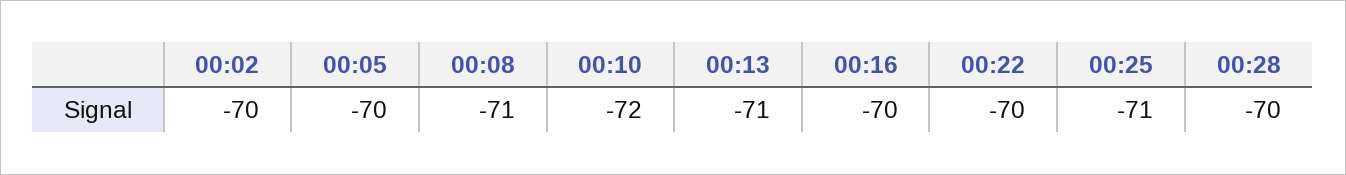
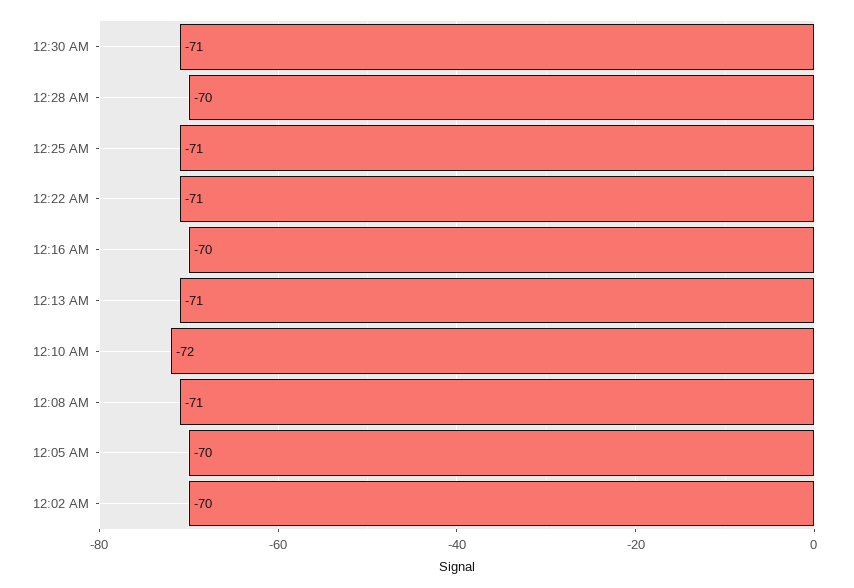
00:22: -70 -> -71
12:30 AM: none -> -71

